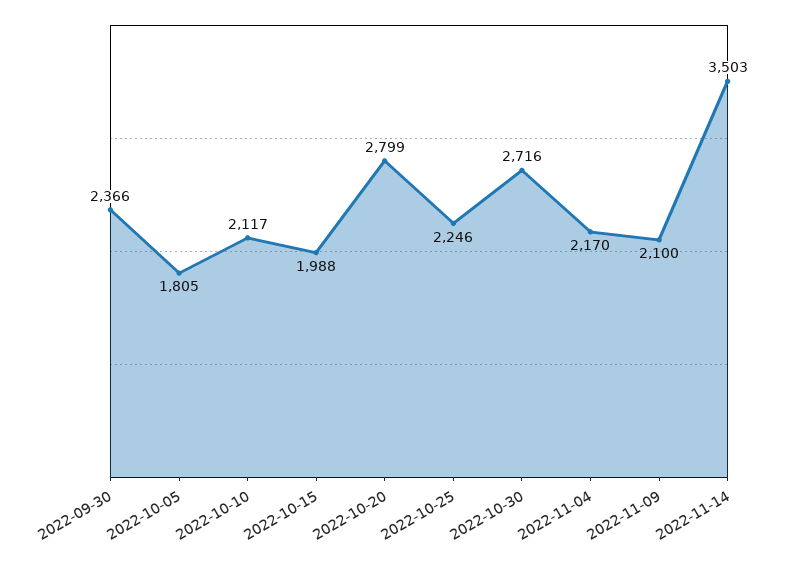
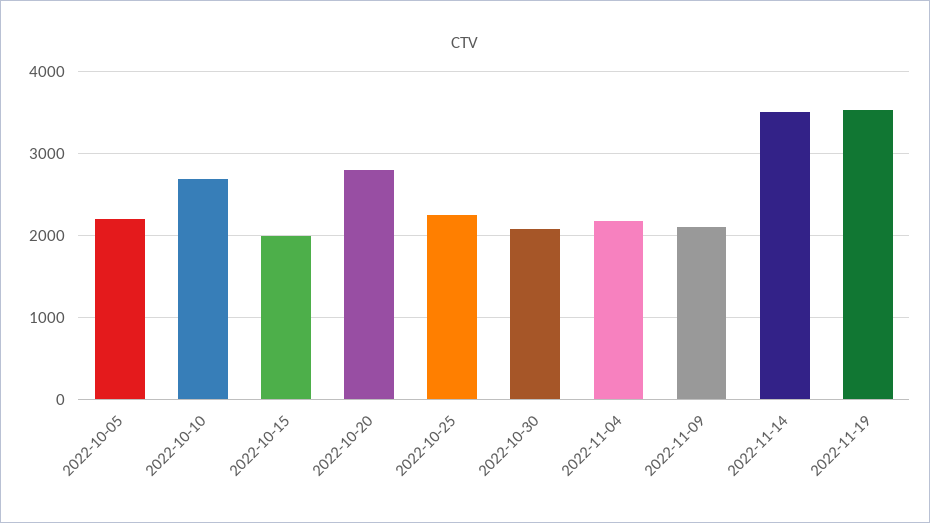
2022-09-30: 2366 -> none
2022-10-05: 1805 -> 2200
2022-10-10: 2117 -> 2700
2022-10-30: 2716 -> 2100
2022-11-19: none -> 3500

